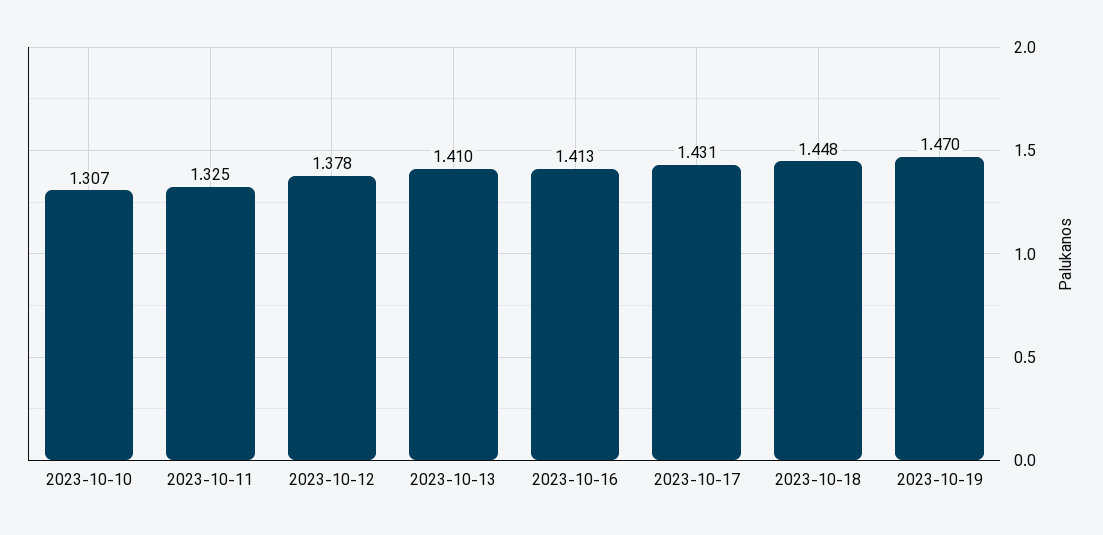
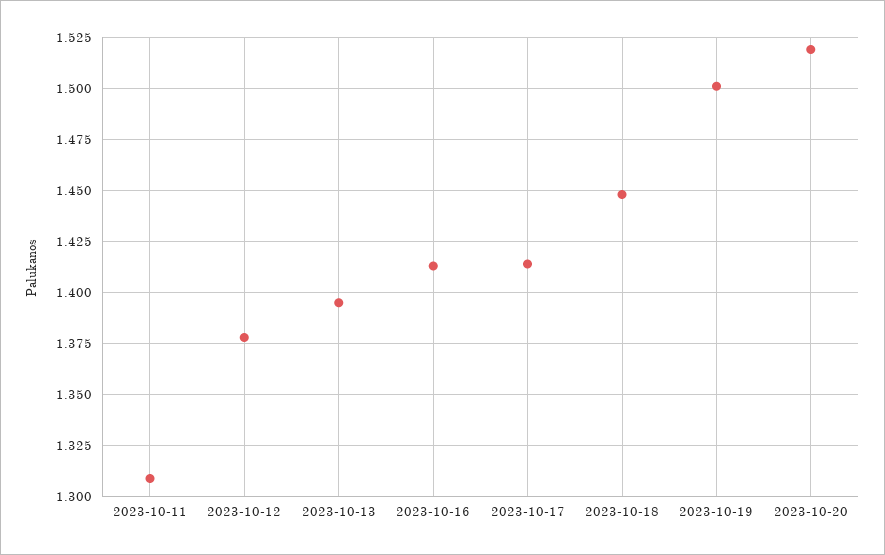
2023-10-10: 1.307 -> none
2023-10-11: 1.325 -> 1.31
2023-10-13: 1.41 -> 1.395
2023-10-17: 1.431 -> 1.415
2023-10-19: 1.47 -> 1.5
2023-10-20: none -> 1.52

